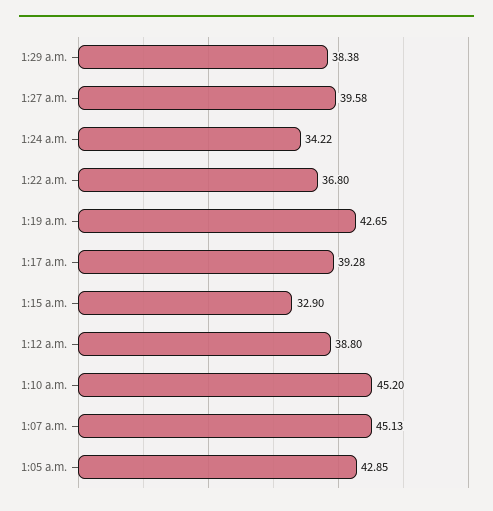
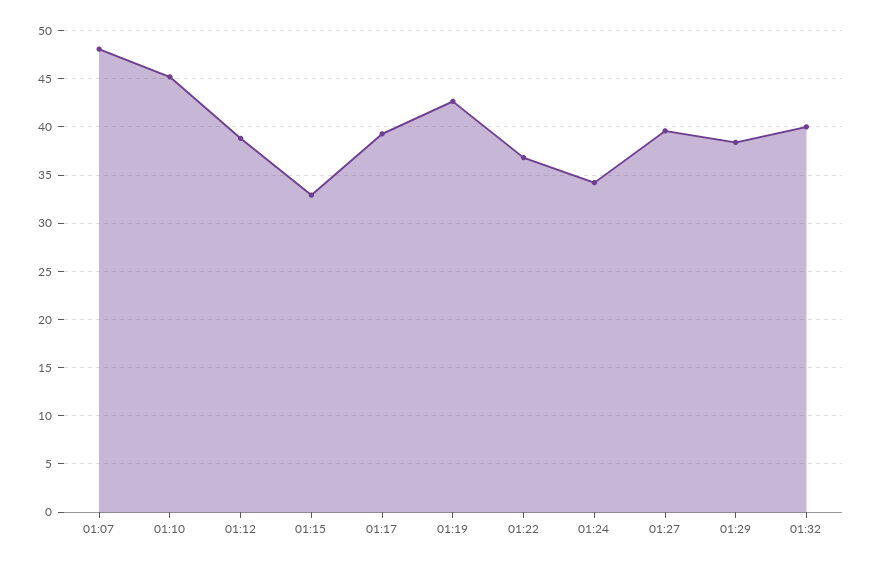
1:07 a.m.: 45.13 -> 48
1:05 a.m.: 42.85 -> none
01:32: none -> 40

